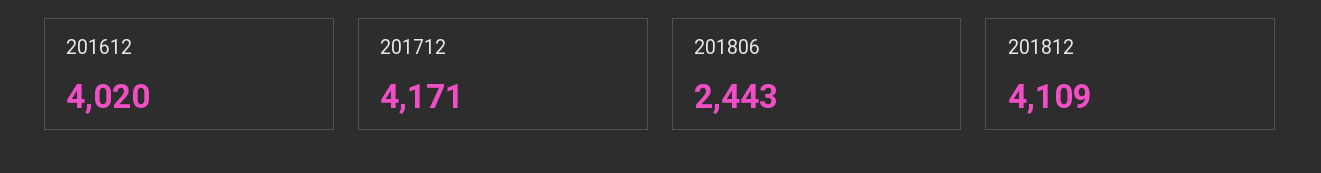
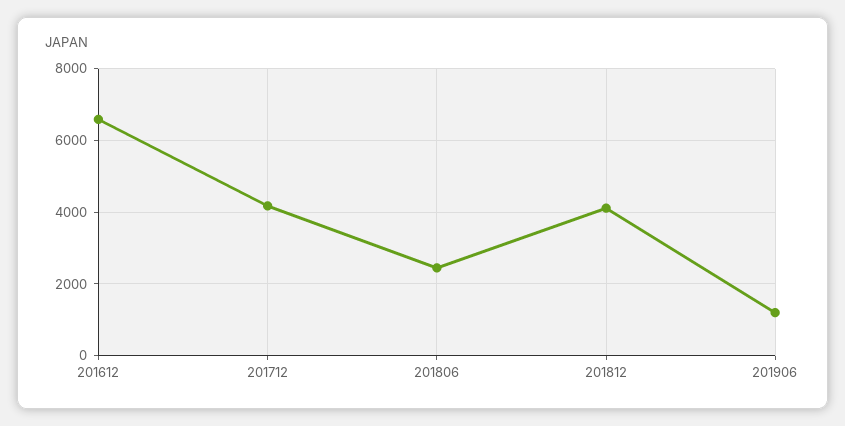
201612: 4020 -> 6600
201906: none -> 1200

